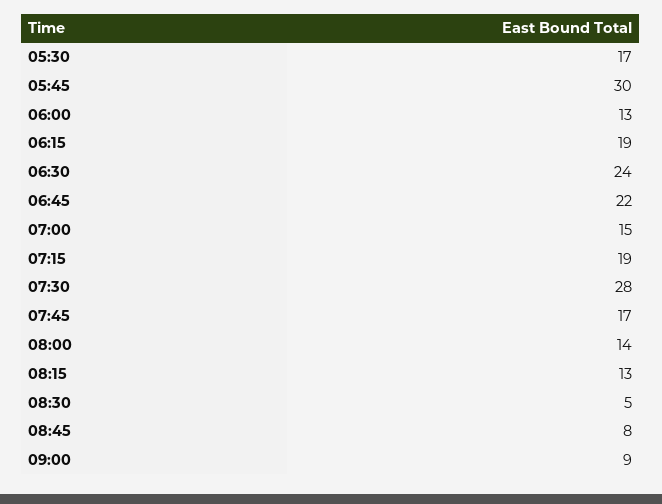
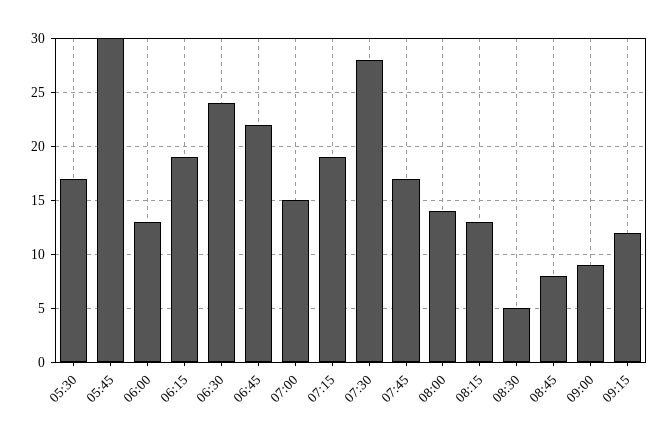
09:15: none -> 12

